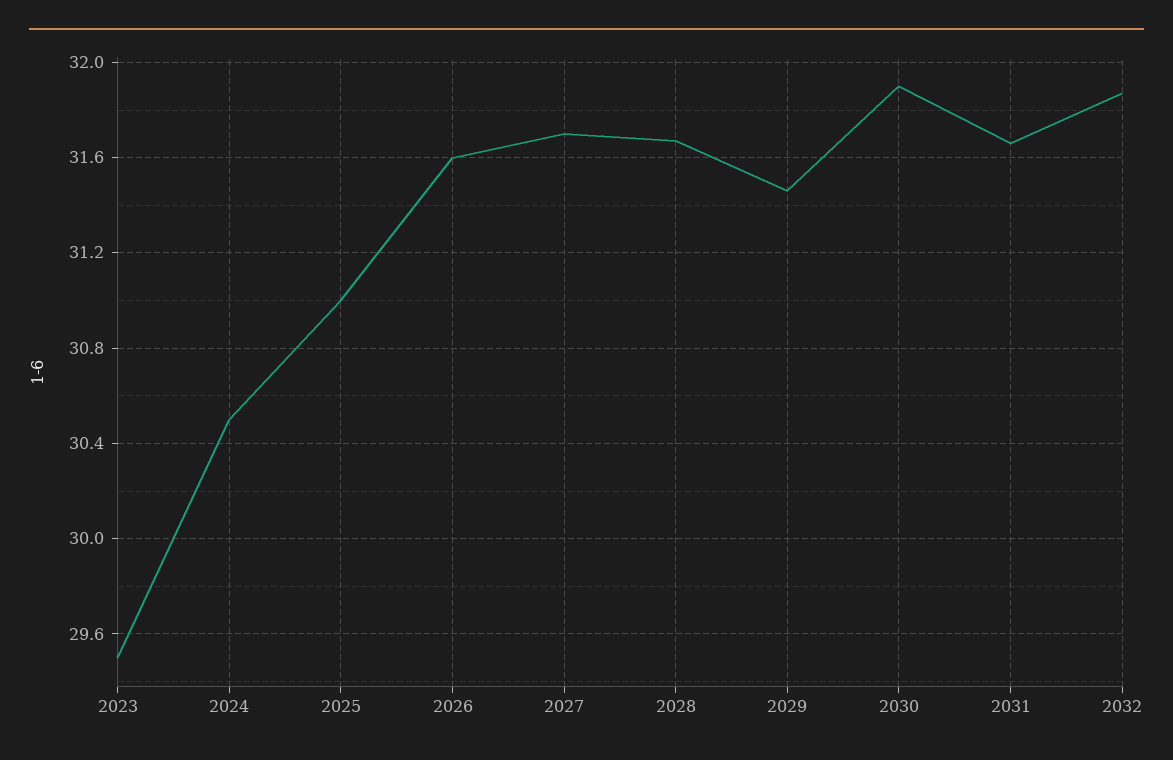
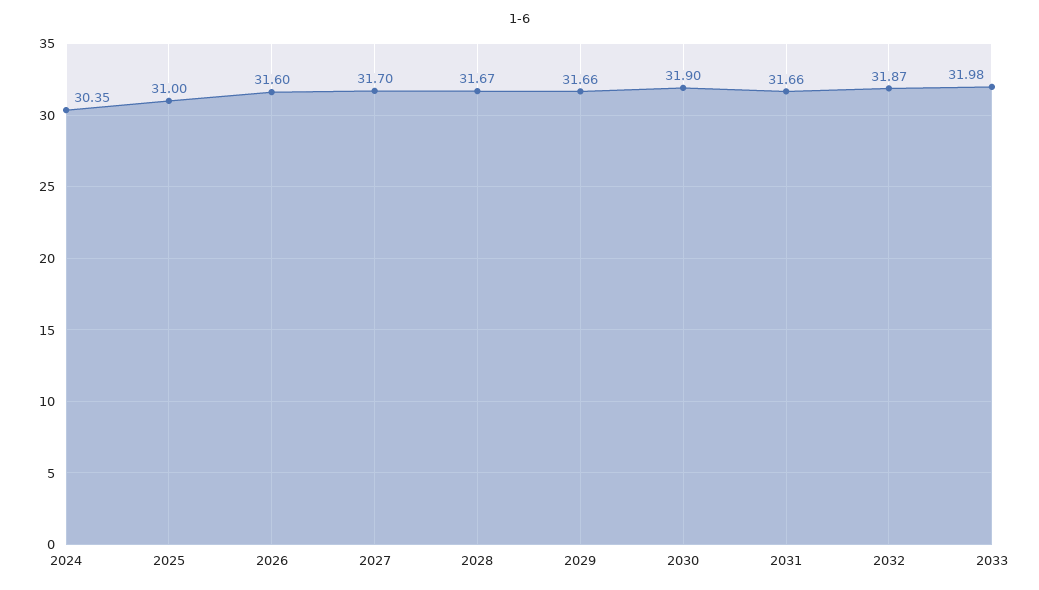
2023: 29.5 -> none
2024: 30.5 -> 30.35
2029: 31.45 -> 31.66
2033: none -> 31.98

